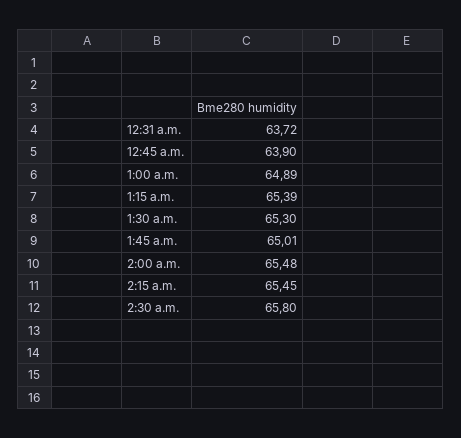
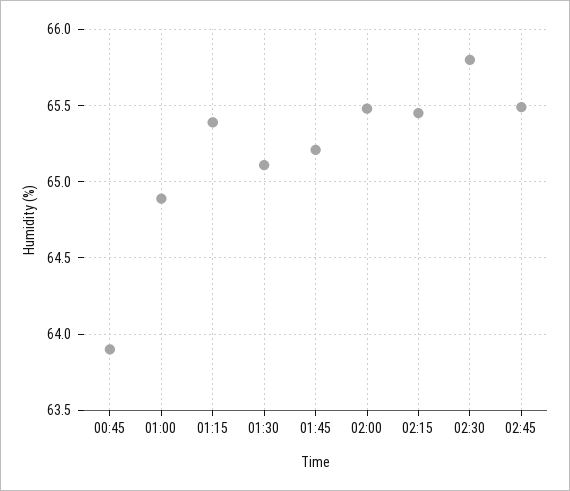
12:31 a.m.: 63.72 -> none
1:30 a.m.: 65.3 -> 65.1
1:45 a.m.: 65.01 -> 65.2
02:45: none -> 65.5

